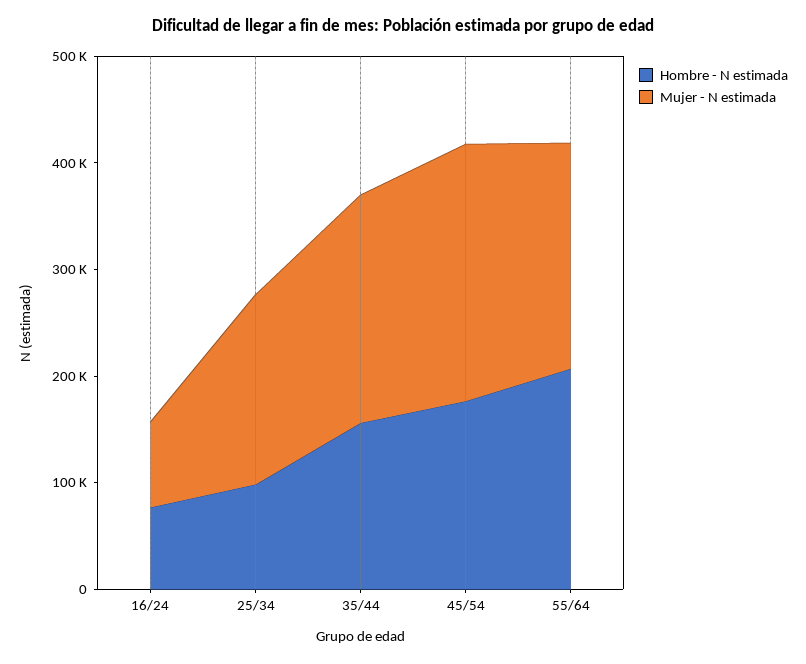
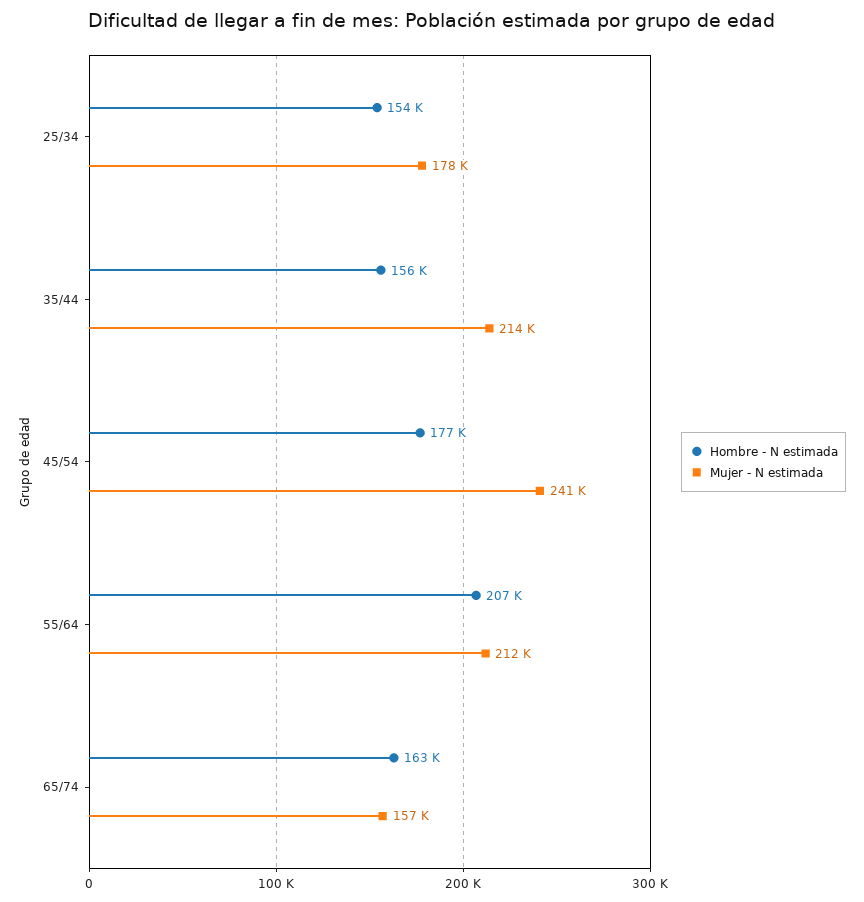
Hombre - N estimada, 16/24: 80000 -> none
Mujer - N estimada, 16/24: 80000 -> none
Hombre - N estimada, 25/34: 100000 -> 154000
Hombre - N estimada, 65/74: none -> 163000
Mujer - N estimada, 65/74: none -> 157000

